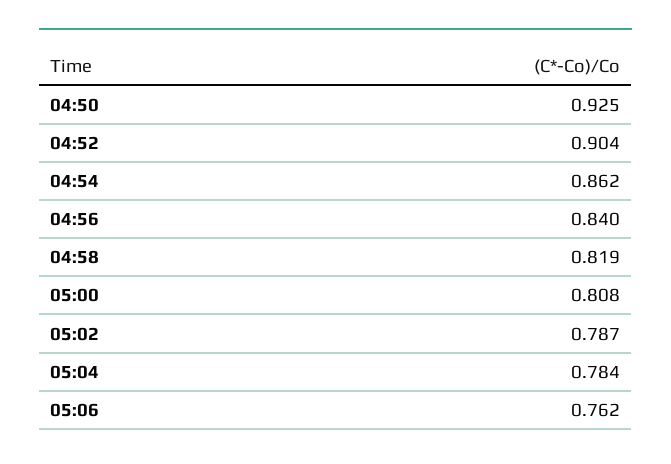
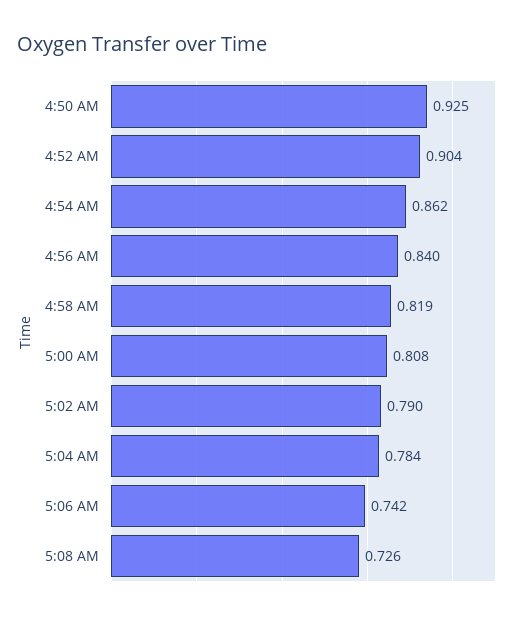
05:02: 0.787 -> 0.79
05:06: 0.762 -> 0.742
5:08 AM: none -> 0.726

